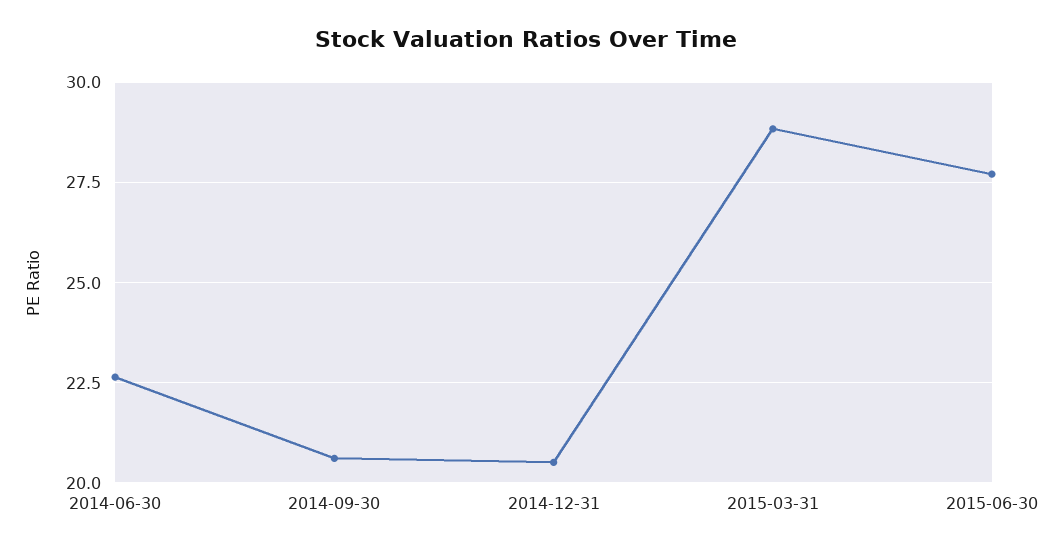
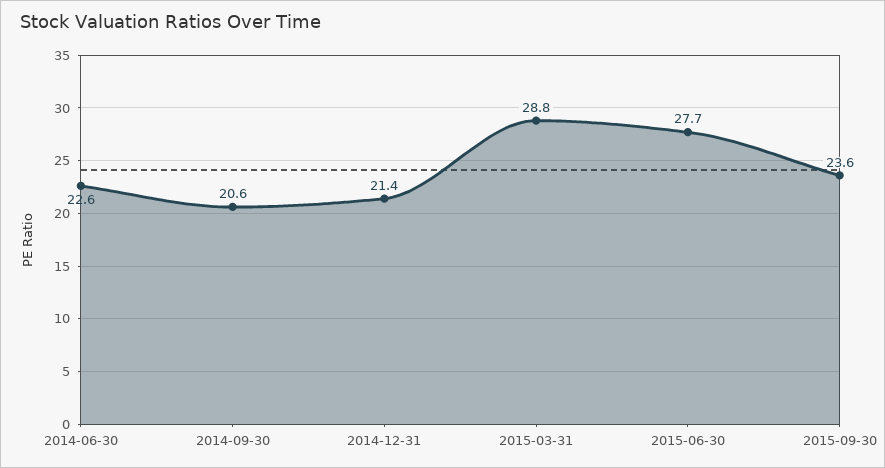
2014-12-31: 20.5 -> 21.4
2015-09-30: none -> 23.6

